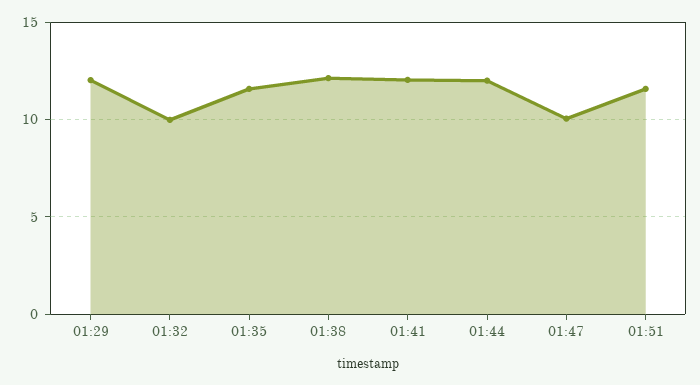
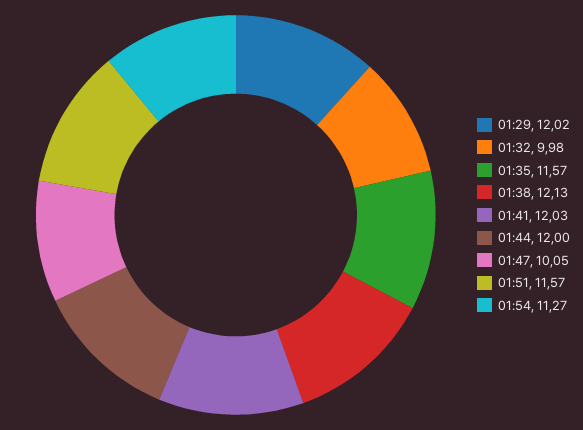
01:54: none -> 11.27

